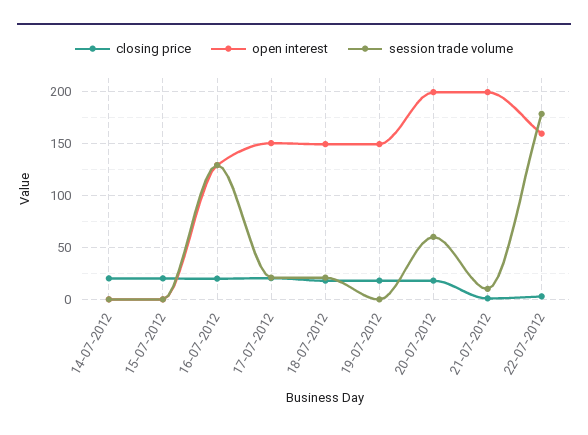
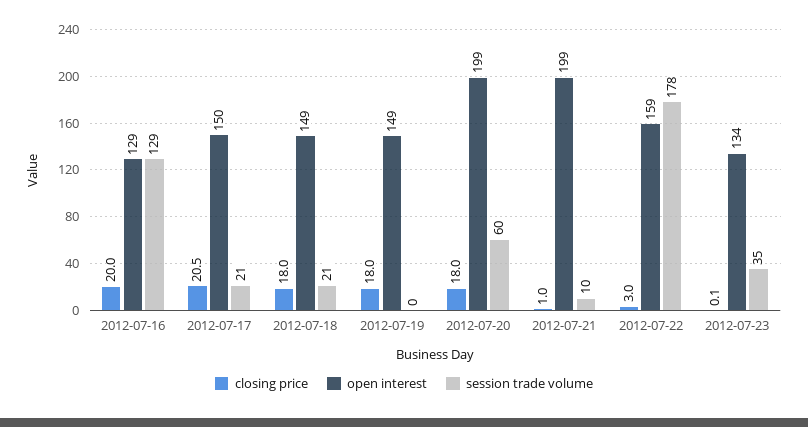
closing price, 14-07-2012: 20 -> none
open interest, 14-07-2012: 0 -> none
session trade volume, 14-07-2012: 0 -> none
closing price, 15-07-2012: 20 -> none
open interest, 15-07-2012: 0 -> none
session trade volume, 15-07-2012: 0 -> none
closing price, 2012-07-23: none -> 0.1
open interest, 2012-07-23: none -> 134
session trade volume, 2012-07-23: none -> 35

